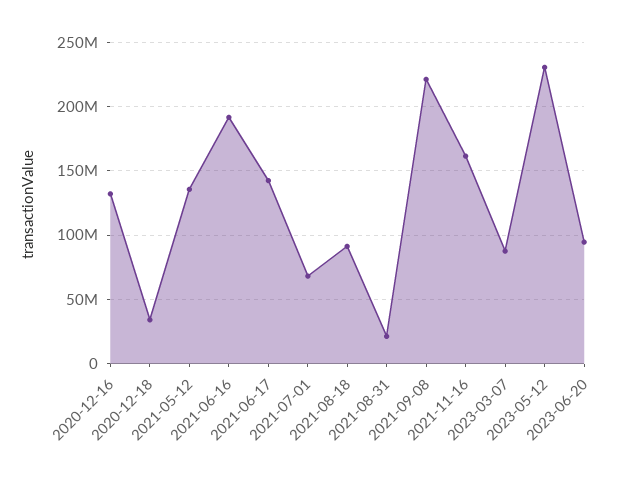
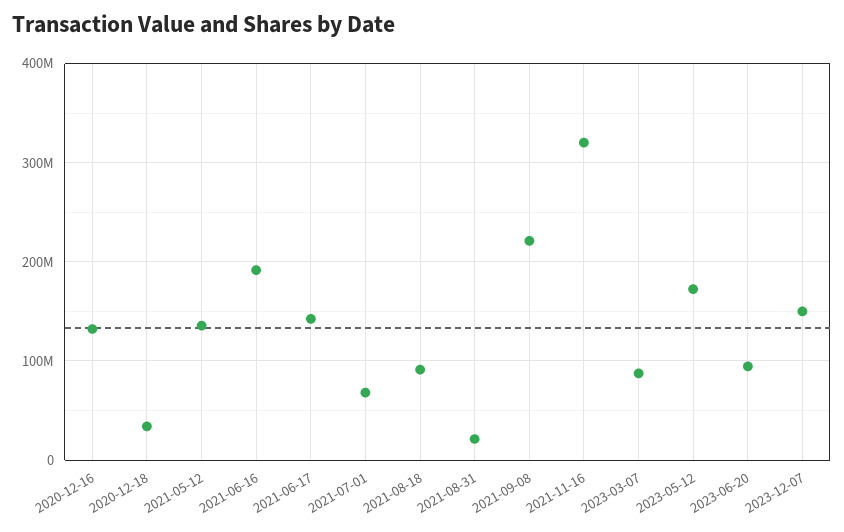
2021-11-16: 160000000 -> 320000000
2023-05-12: 230000000 -> 170000000
2023-12-07: none -> 150000000

